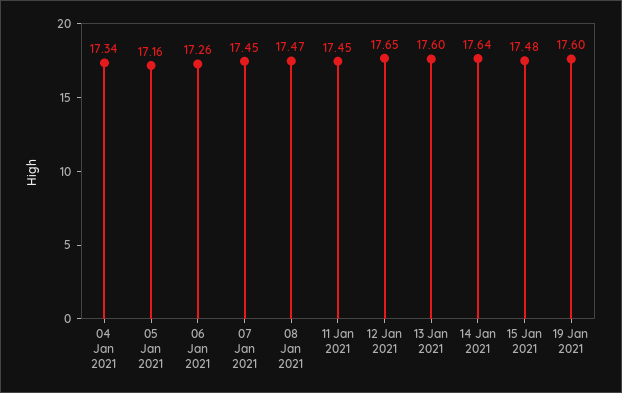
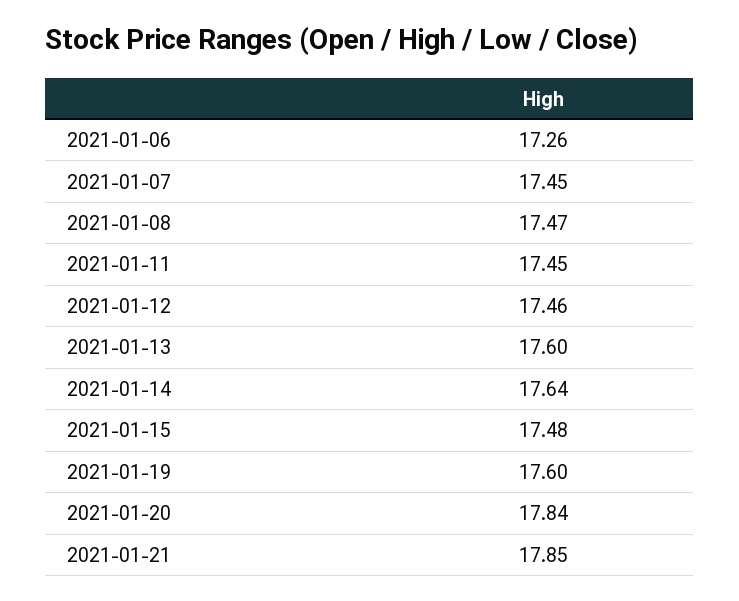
04 Jan 2021: 17.34 -> none
05 Jan 2021: 17.16 -> none
12 Jan 2021: 17.65 -> 17.46
2021-01-20: none -> 17.84
2021-01-21: none -> 17.85

